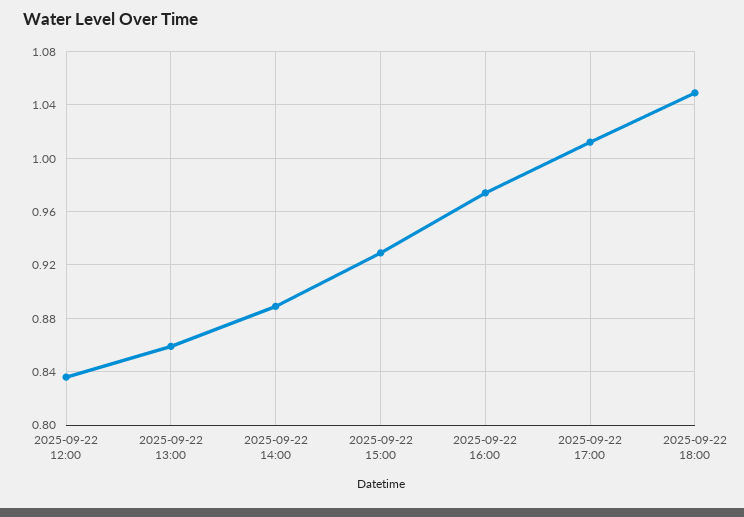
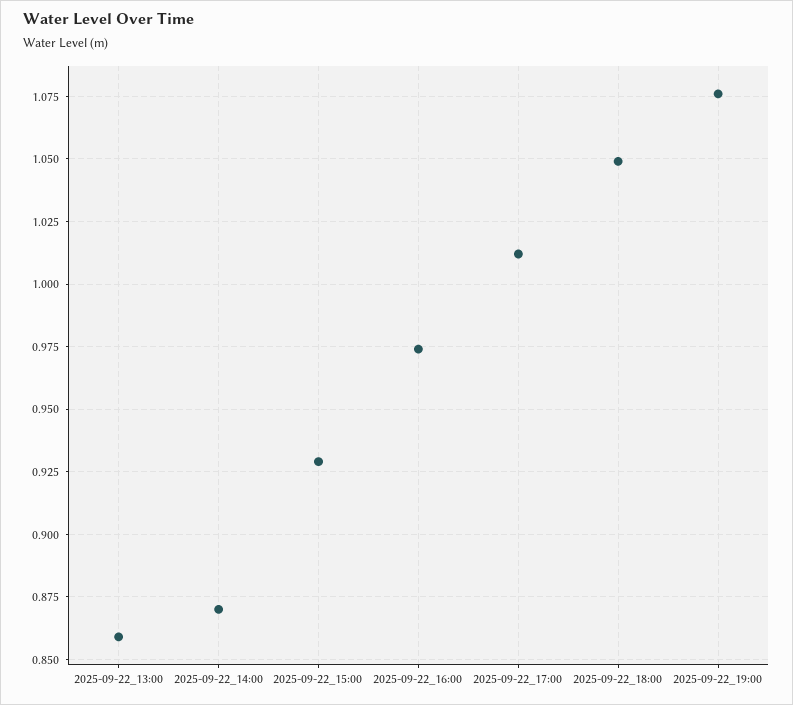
2025-09-22 12:00: 0.835 -> none
2025-09-22 14:00: 0.89 -> 0.87
2025-09-22_19:00: none -> 1.075

